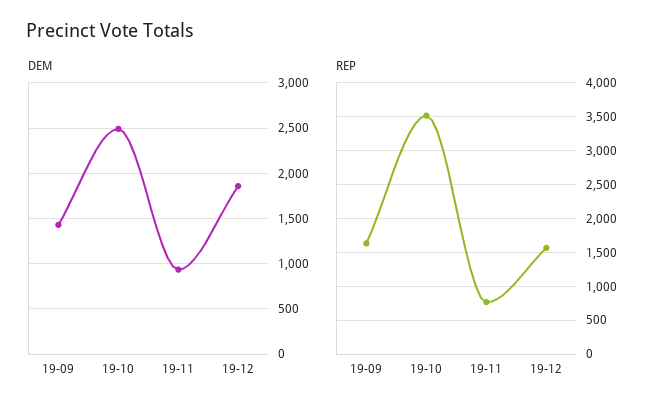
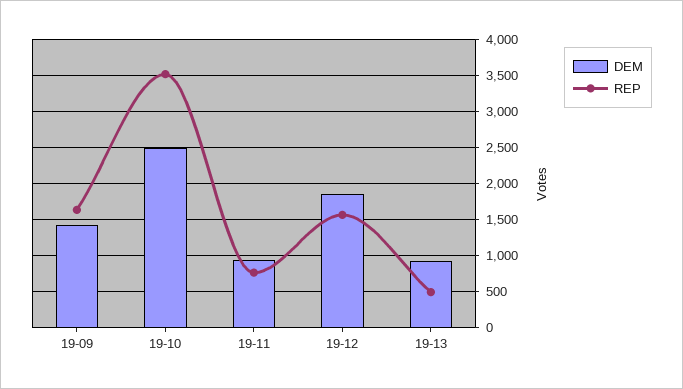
DEM, 19-13: none -> 900
REP, 19-13: none -> 500

